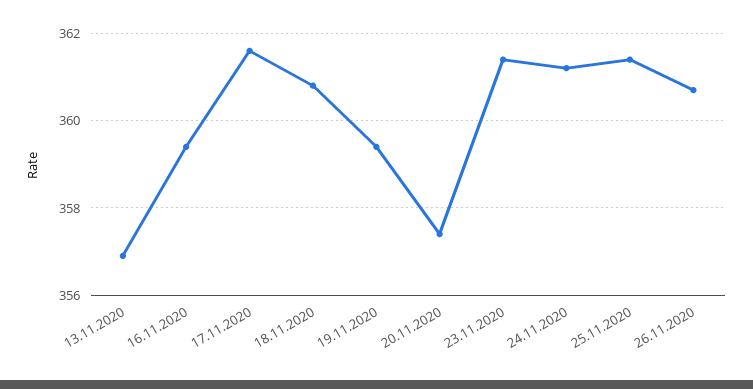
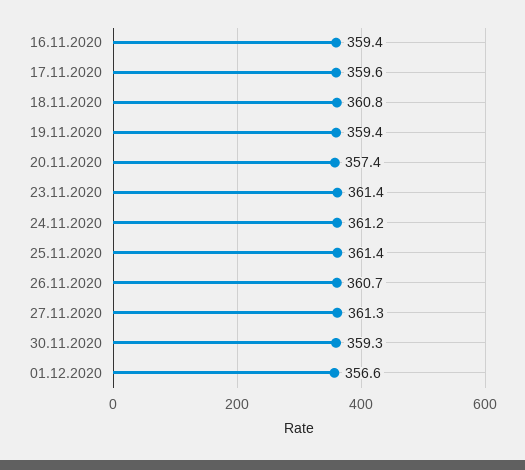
13.11.2020: 357 -> none
17.11.2020: 361.5 -> 359.6
27.11.2020: none -> 361.3
30.11.2020: none -> 359.3
01.12.2020: none -> 356.6

